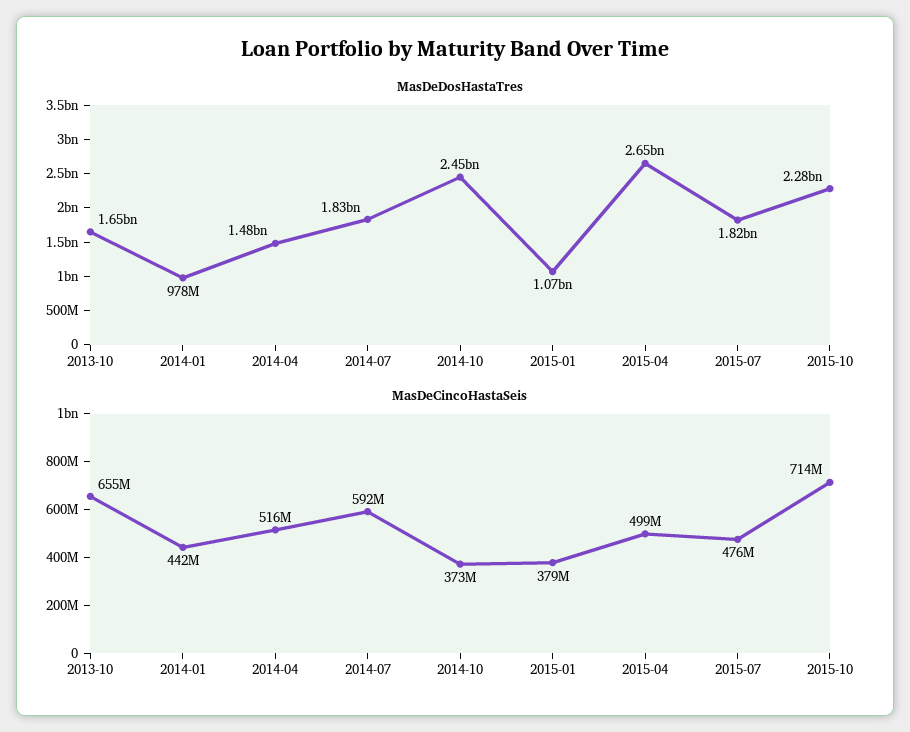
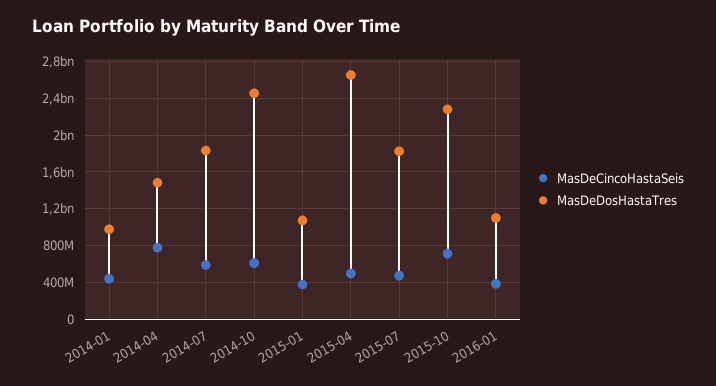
MasDeDosHastaTres, 2013-10: 1650000000 -> none
MasDeCincoHastaSeis, 2013-10: 655000000 -> none
MasDeCincoHastaSeis, 2014-04: 516000000 -> 800000000
MasDeCincoHastaSeis, 2014-10: 373000000 -> 600000000
MasDeCincoHastaSeis, 2016-01: none -> 400000000
MasDeDosHastaTres, 2016-01: none -> 1100000000

